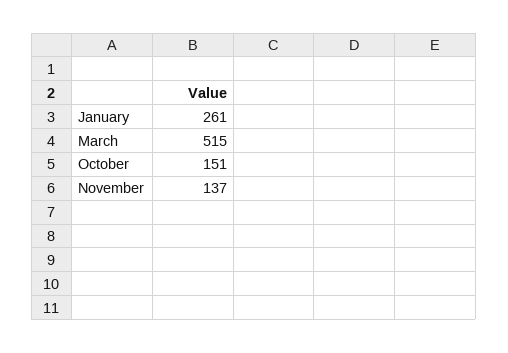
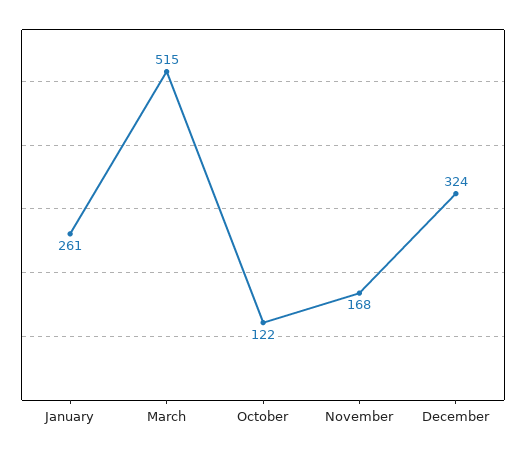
October: 151 -> 122
November: 137 -> 168
December: none -> 324

